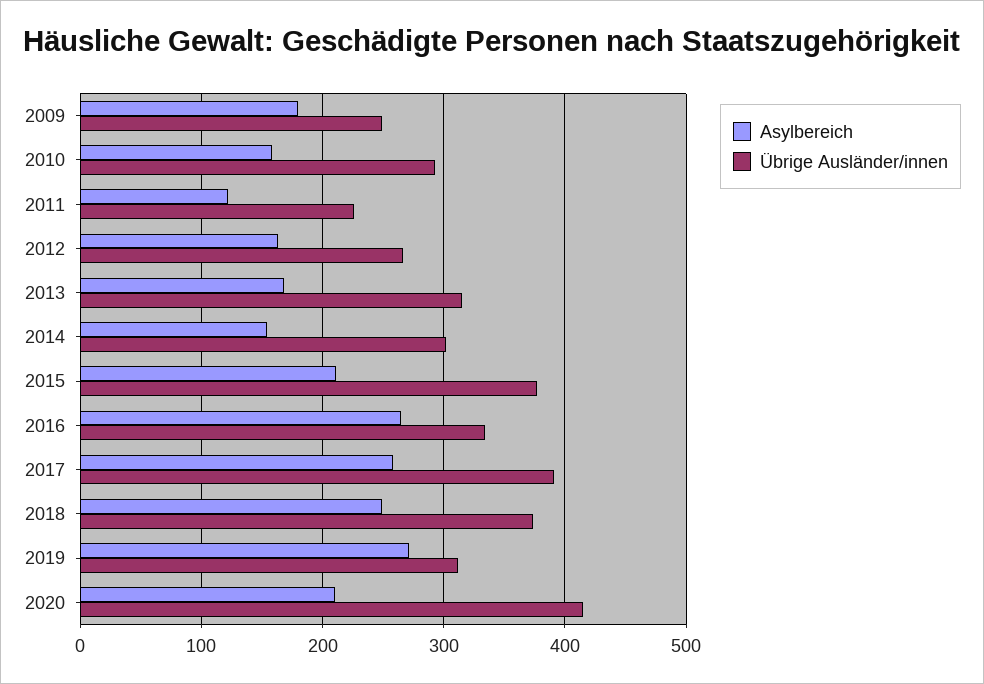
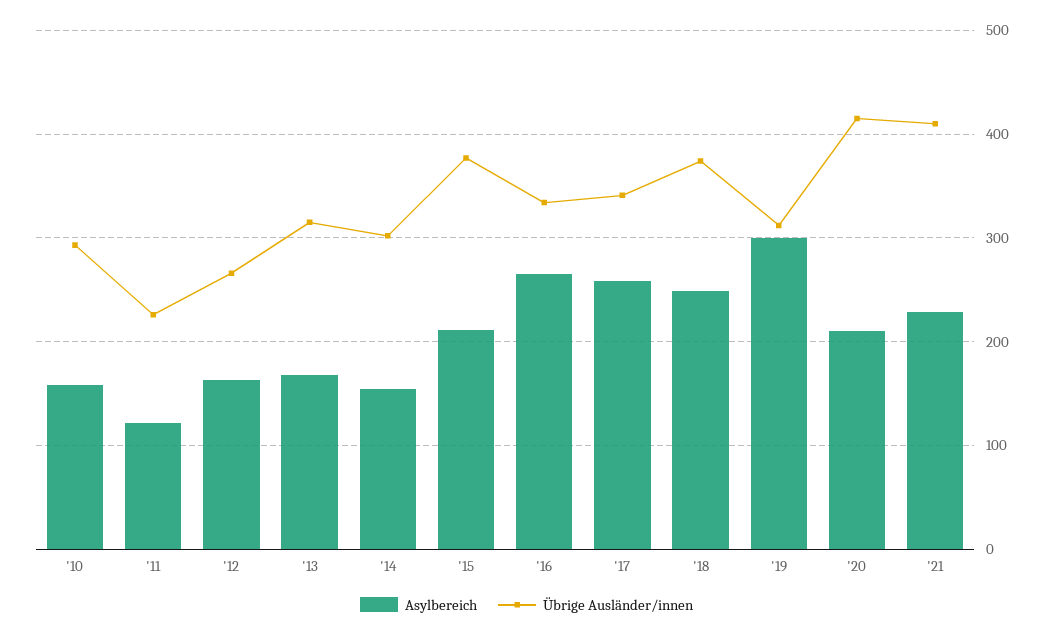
Asylbereich, 2009: 180 -> none
Übrige Ausländer/innen, 2009: 250 -> none
Übrige Ausländer/innen, 2017: 390 -> 340
Asylbereich, 2019: 270 -> 300
Asylbereich, '21: none -> 230
Übrige Ausländer/innen, '21: none -> 410

